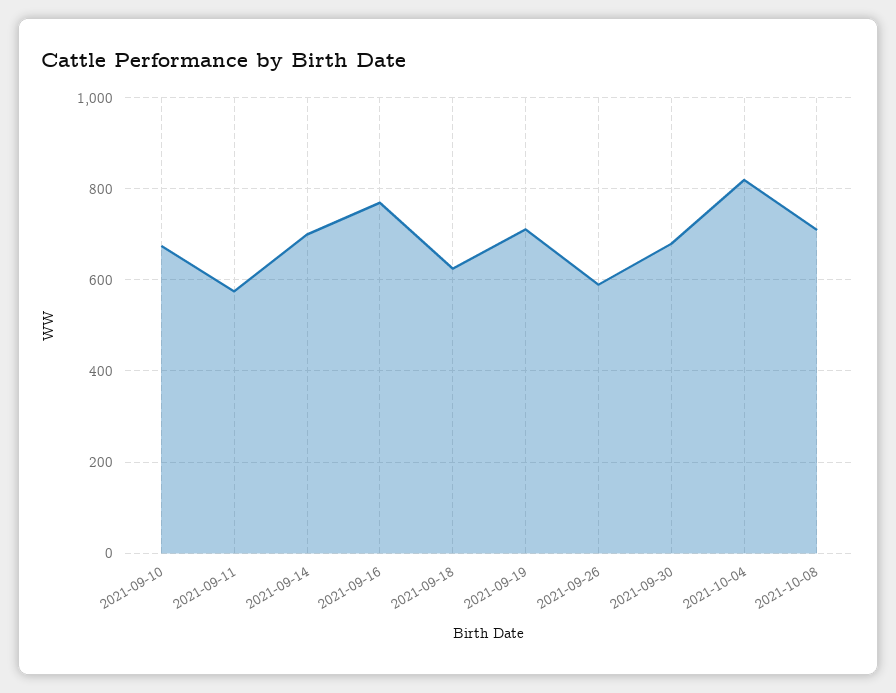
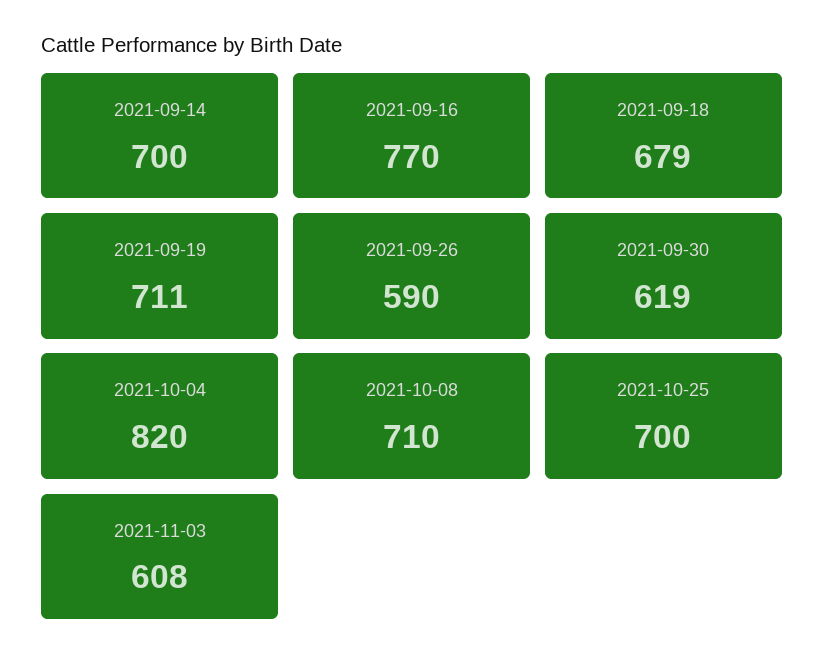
2021-09-10: 680 -> none
2021-09-11: 580 -> none
2021-09-18: 620 -> 679
2021-09-30: 680 -> 619
2021-10-25: none -> 700
2021-11-03: none -> 608

